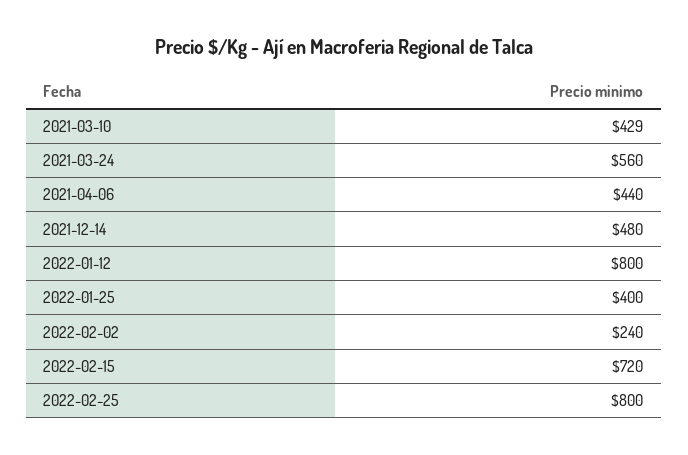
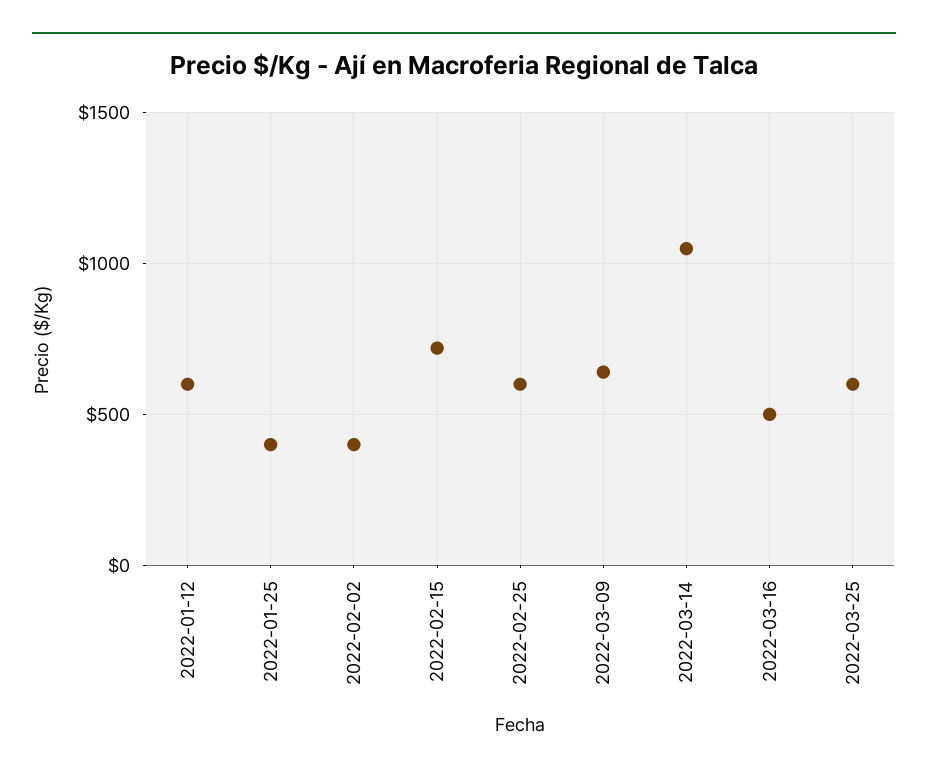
2021-03-10: 429 -> none
2021-03-24: 560 -> none
2021-04-06: 440 -> none
2021-12-14: 480 -> none
2022-01-12: 800 -> 600
2022-02-02: 240 -> 400
2022-02-25: 800 -> 600
2022-03-09: none -> 650
2022-03-14: none -> 1050
2022-03-16: none -> 500
2022-03-25: none -> 600

